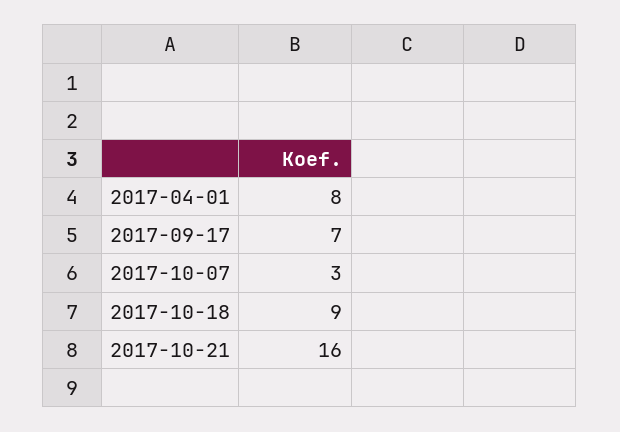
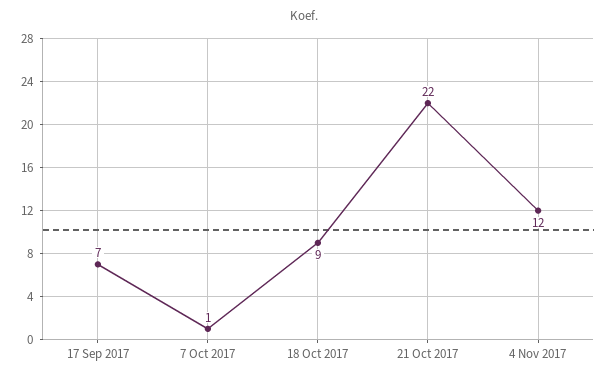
2017-04-01: 8 -> none
2017-10-07: 3 -> 1
2017-10-21: 16 -> 22
4 Nov 2017: none -> 12

